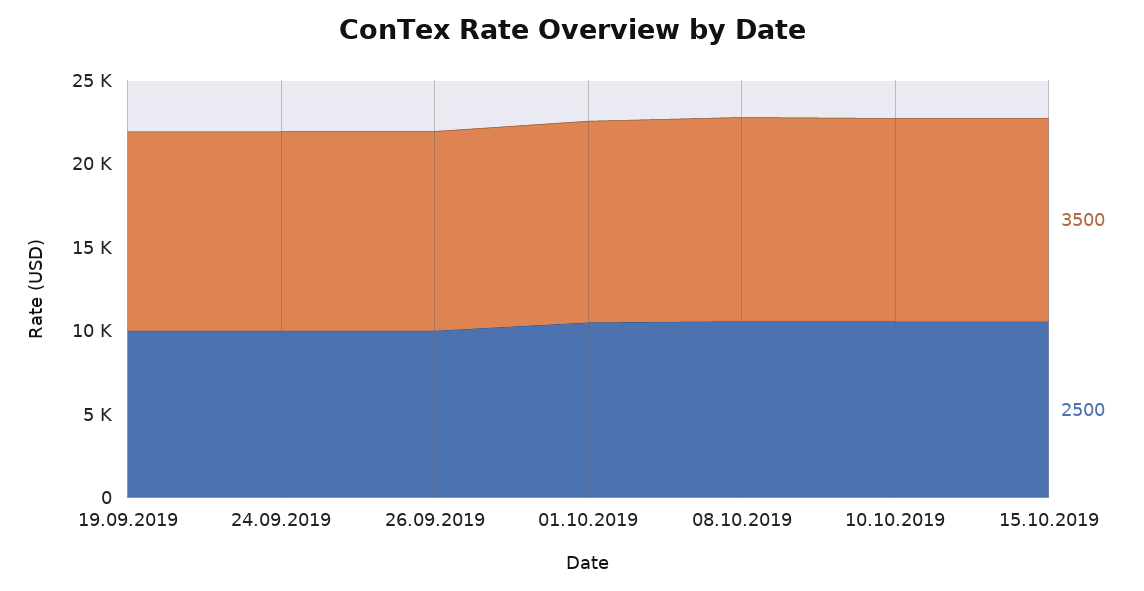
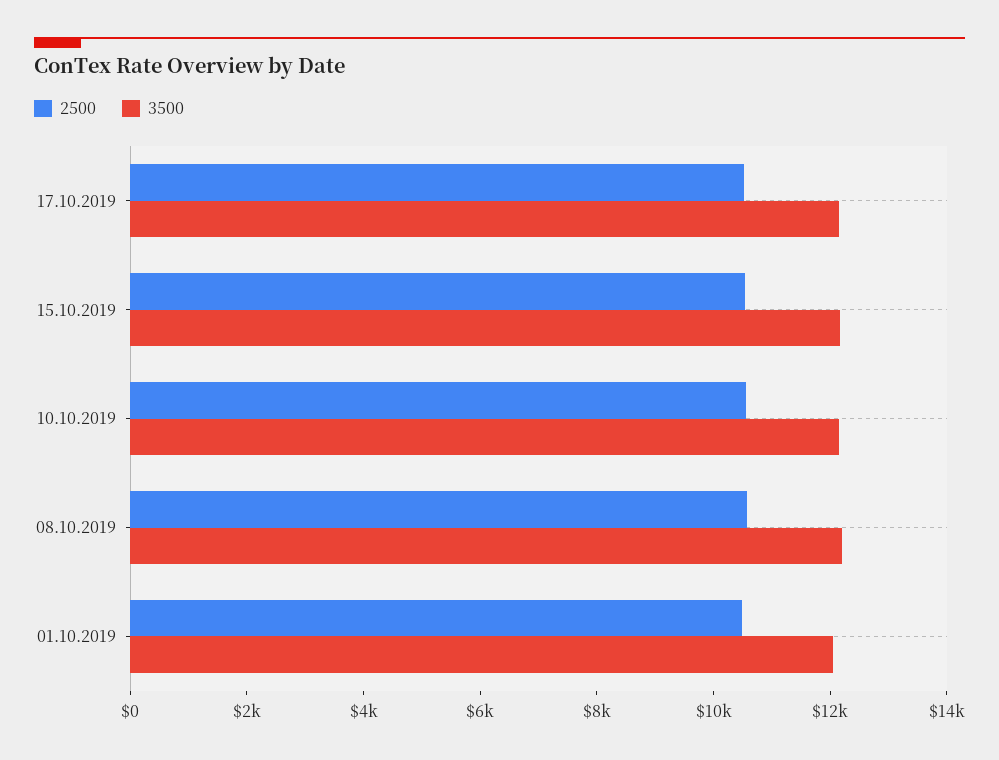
3500, 19.09.2019: 12000 -> none
2500, 19.09.2019: 10000 -> none
3500, 24.09.2019: 12000 -> none
2500, 24.09.2019: 10000 -> none
3500, 26.09.2019: 12000 -> none
2500, 26.09.2019: 10000 -> none
2500, 17.10.2019: none -> 10500
3500, 17.10.2019: none -> 12000

